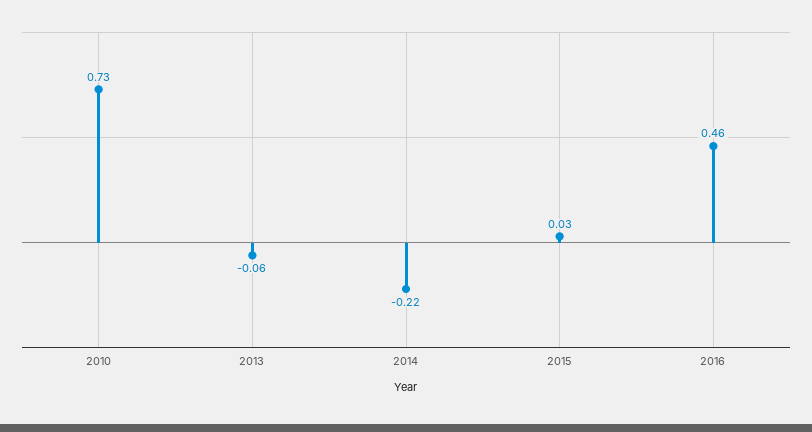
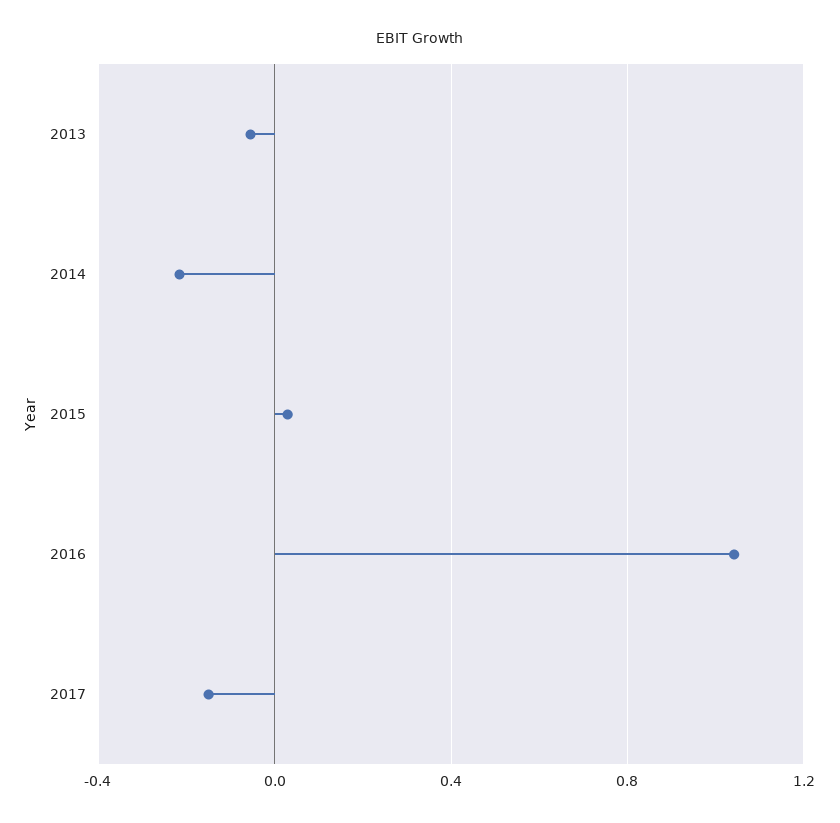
2010: 0.73 -> none
2016: 0.46 -> 1.05
2017: none -> -0.15

